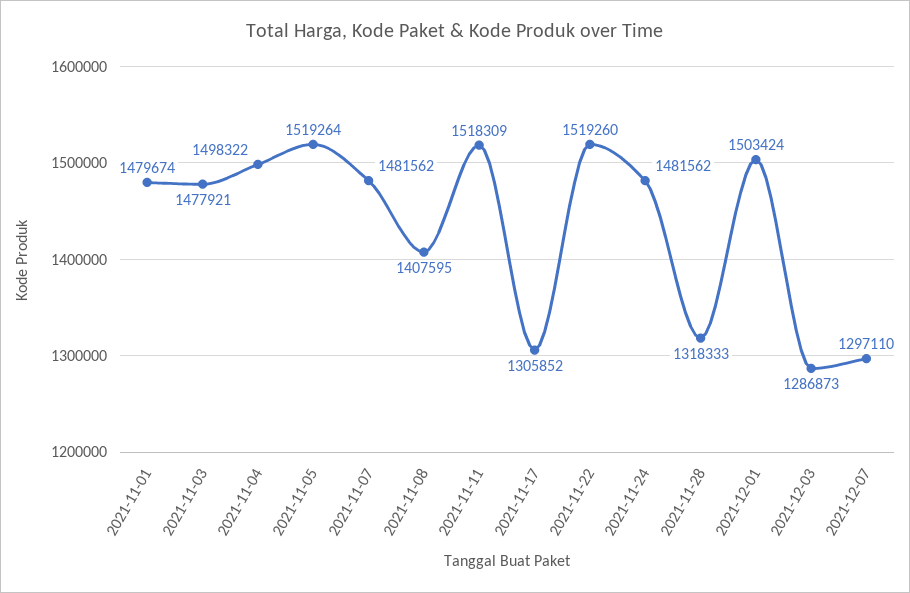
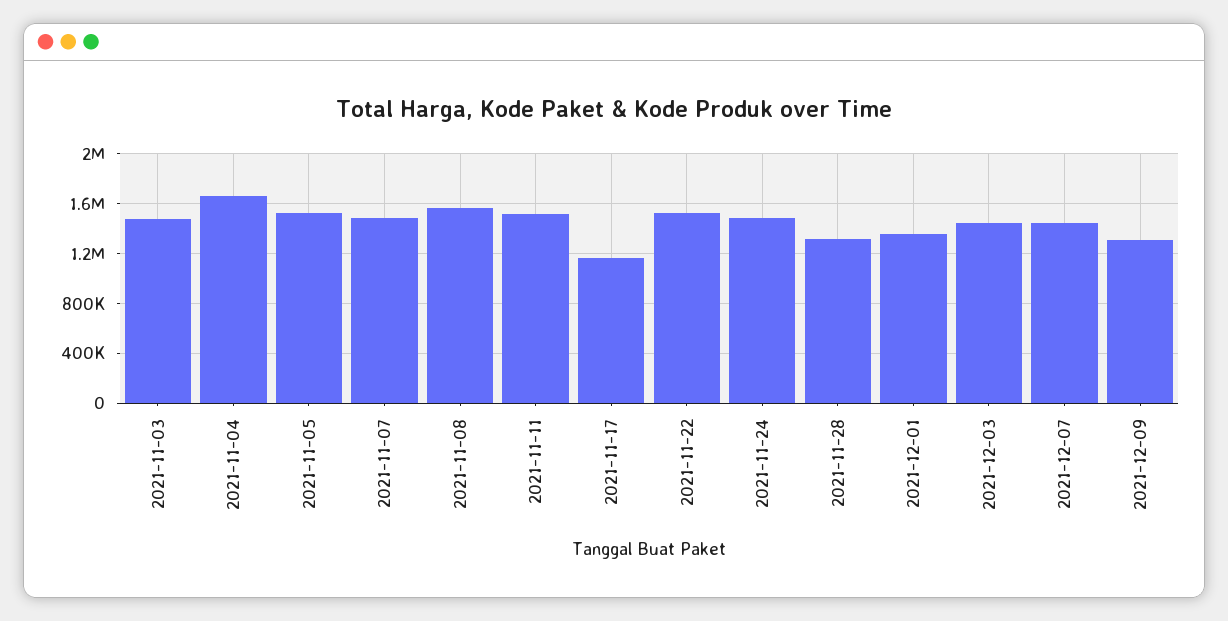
2021-11-01: 1479674 -> none
2021-11-04: 1498322 -> 1650000
2021-11-08: 1407595 -> 1550000
2021-11-17: 1305852 -> 1150000
2021-12-01: 1503424 -> 1350000
2021-12-03: 1286873 -> 1450000
2021-12-07: 1297110 -> 1450000
2021-12-09: none -> 1300000

